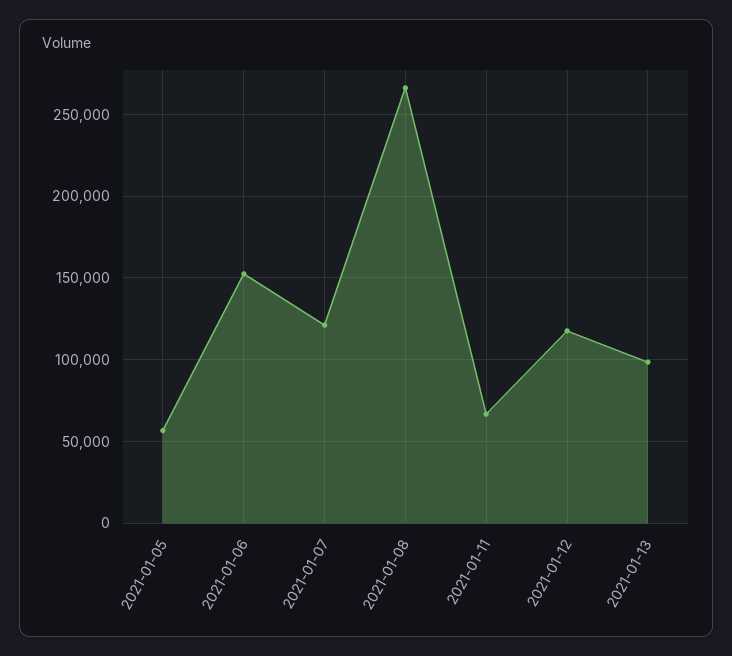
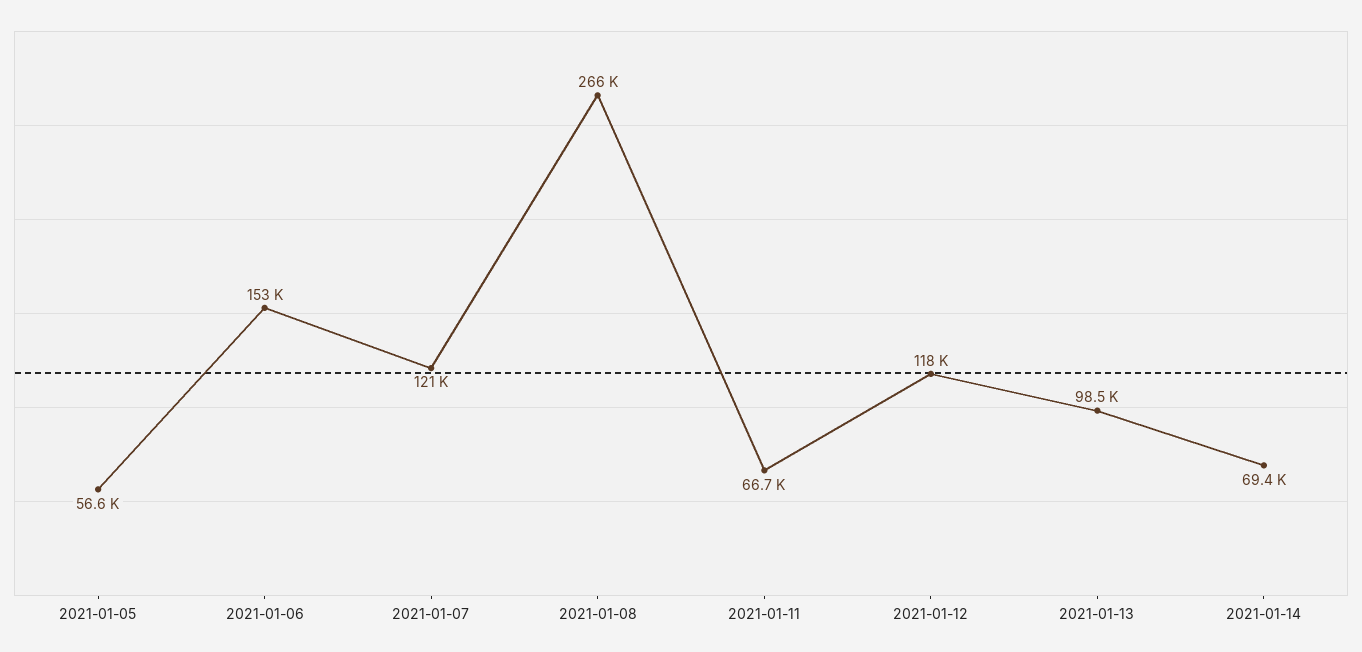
2021-01-14: none -> 69400

